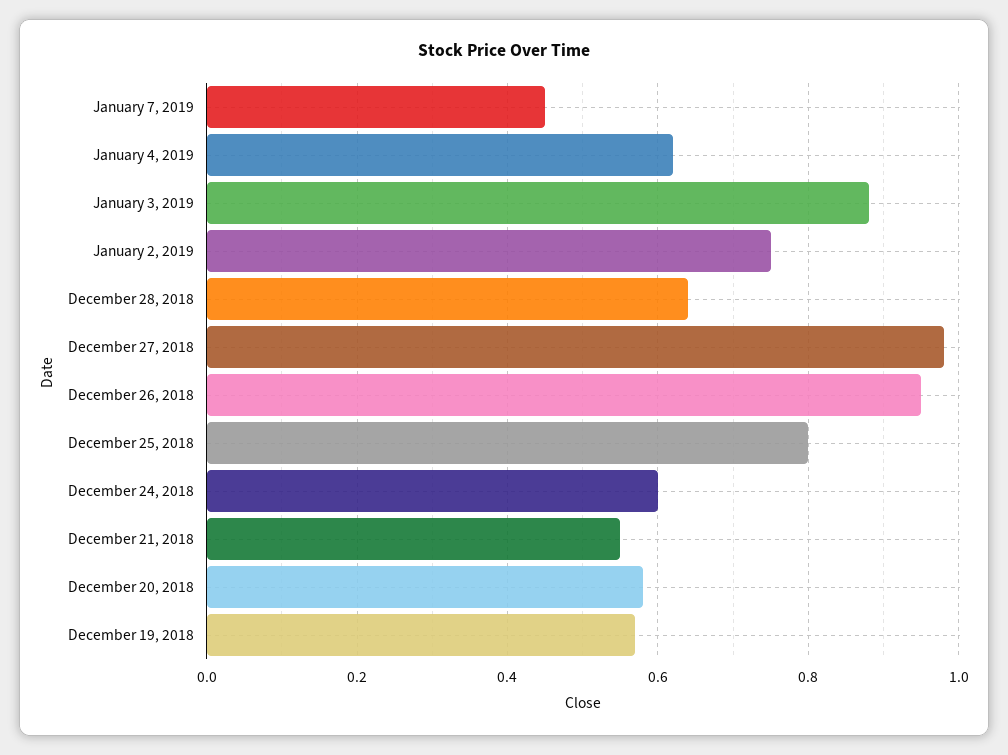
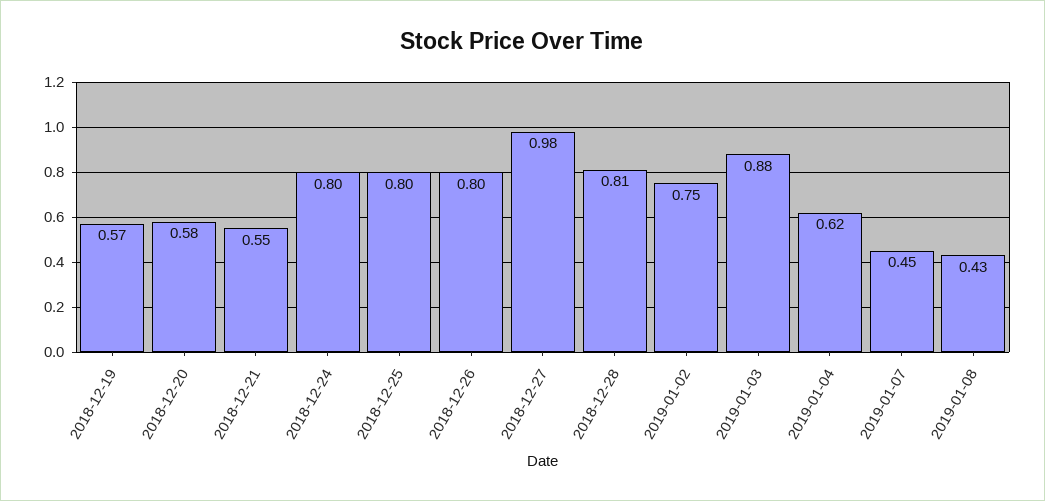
December 28, 2018: 0.65 -> 0.81
December 26, 2018: 0.95 -> 0.8
December 24, 2018: 0.6 -> 0.8
2019-01-08: none -> 0.43

